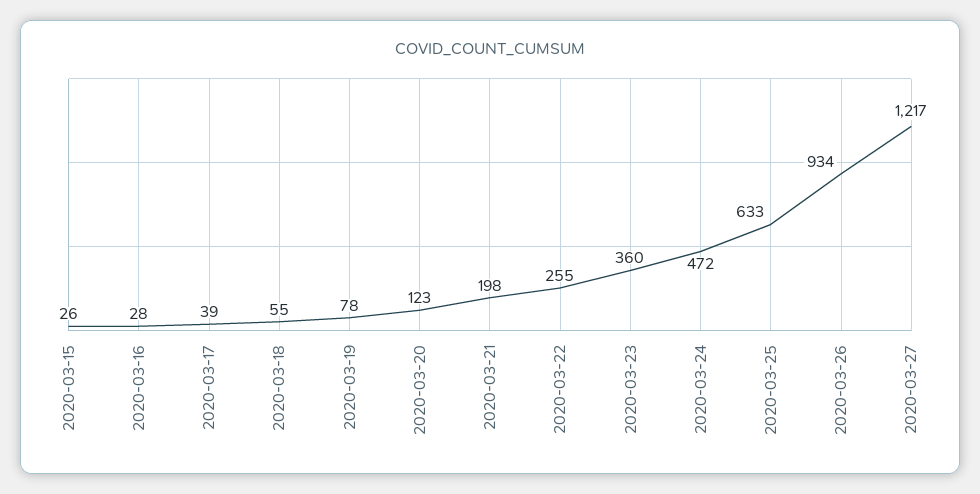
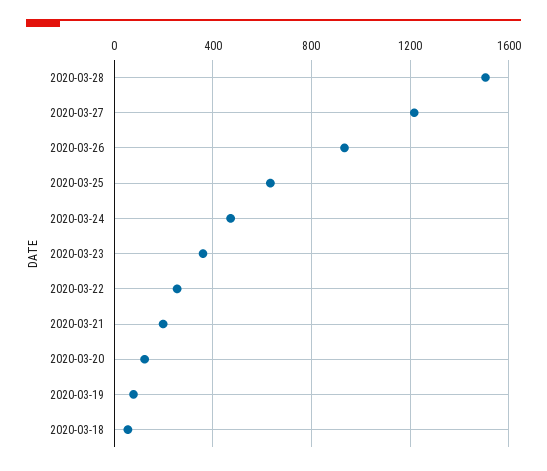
2020-03-15: 26 -> none
2020-03-16: 28 -> none
2020-03-17: 39 -> none
2020-03-28: none -> 1500

